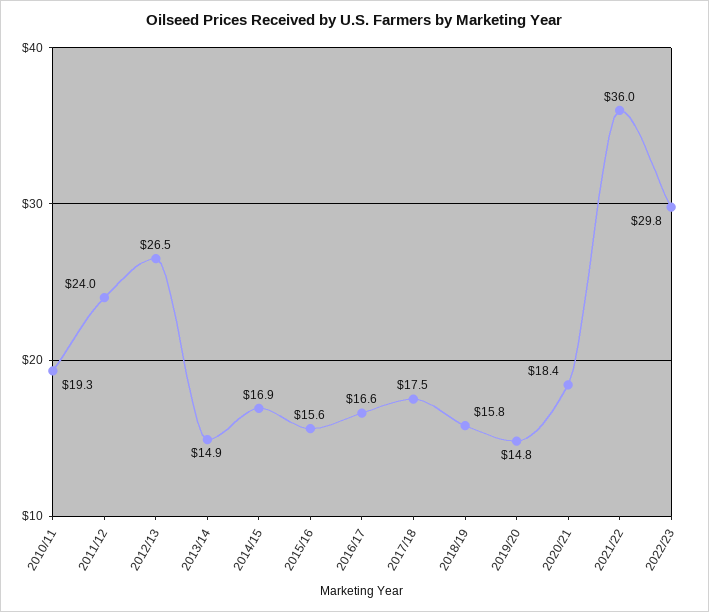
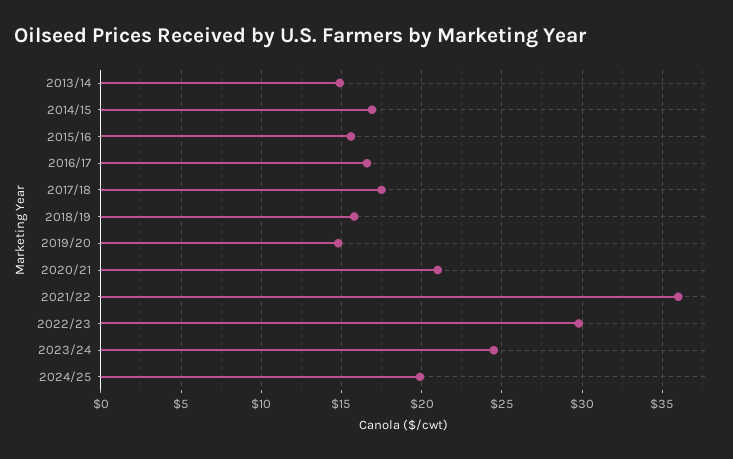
2010/11: 19.3 -> none
2011/12: 24 -> none
2012/13: 26.5 -> none
2020/21: 18.4 -> 21
2023/24: none -> 24.5
2024/25: none -> 20

